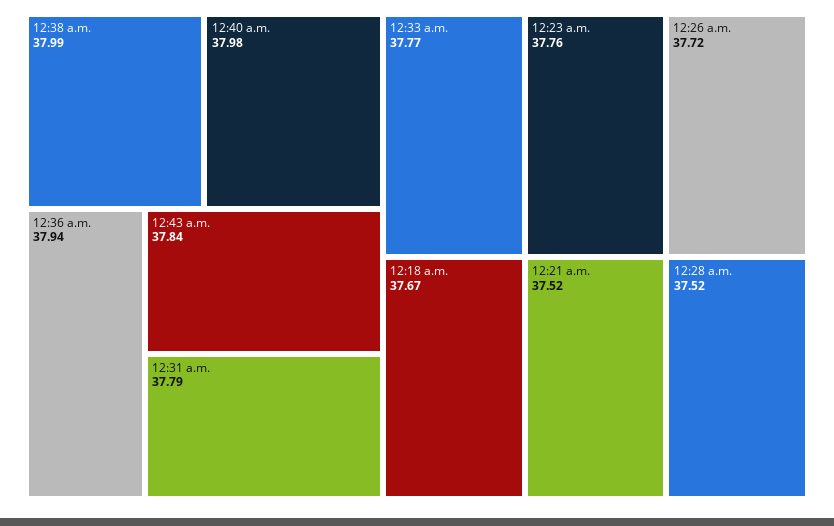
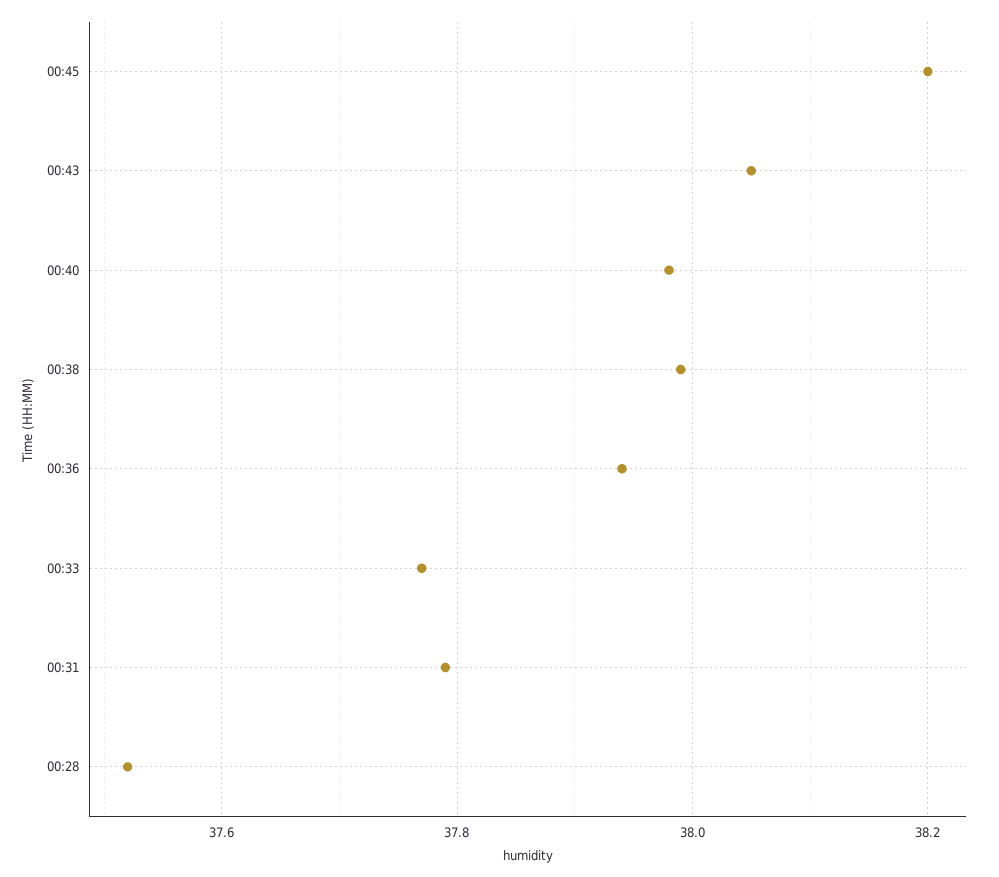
12:43 a.m.: 37.84 -> 38.05
12:23 a.m.: 37.76 -> none
12:26 a.m.: 37.72 -> none
12:18 a.m.: 37.67 -> none
12:21 a.m.: 37.52 -> none
00:45: none -> 38.2

